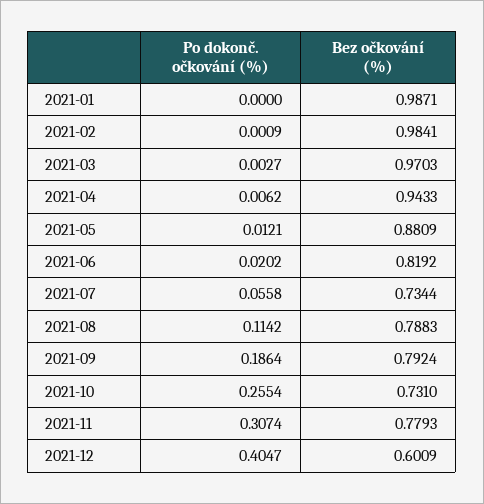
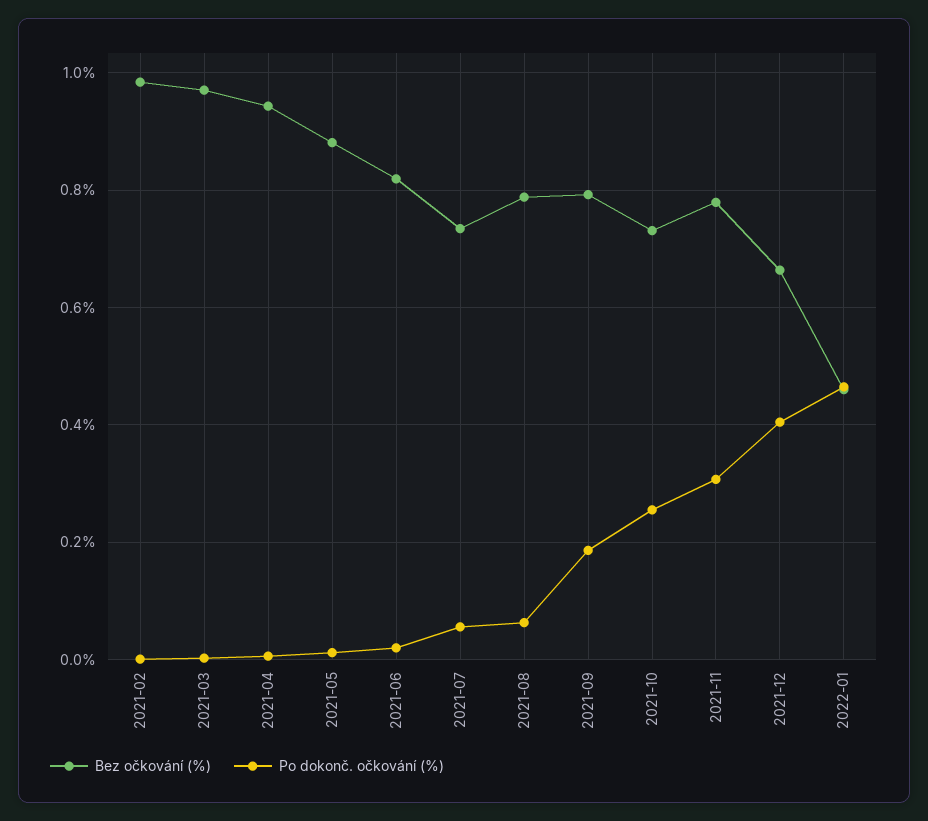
Po dokonč. očkování (%), 2021-01: 0 -> none
Bez očkování (%), 2021-01: 0.9871 -> none
Po dokonč. očkování (%), 2021-08: 0.1142 -> 0.06
Bez očkování (%), 2021-12: 0.6009 -> 0.66
Bez očkování (%), 2022-01: none -> 0.46
Po dokonč. očkování (%), 2022-01: none -> 0.46

